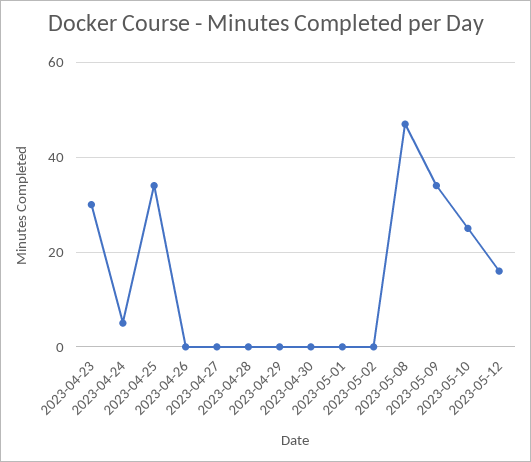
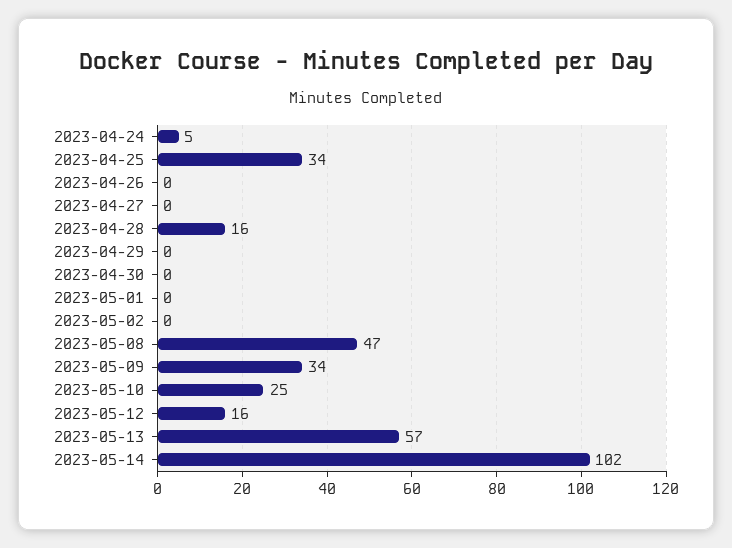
2023-04-23: 30 -> none
2023-04-28: 0 -> 16
2023-05-13: none -> 57
2023-05-14: none -> 102

